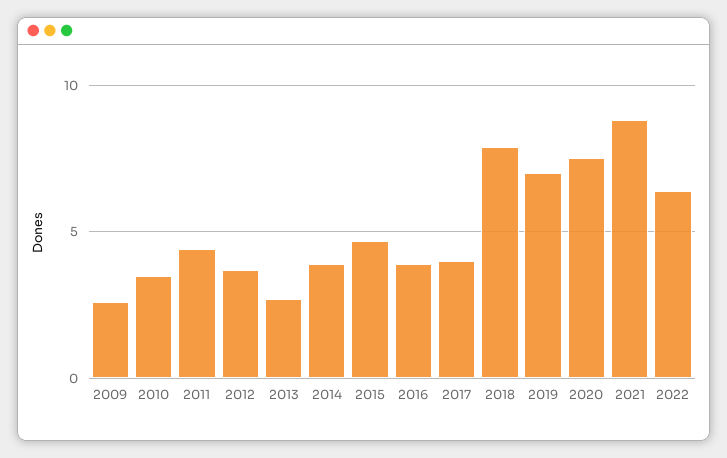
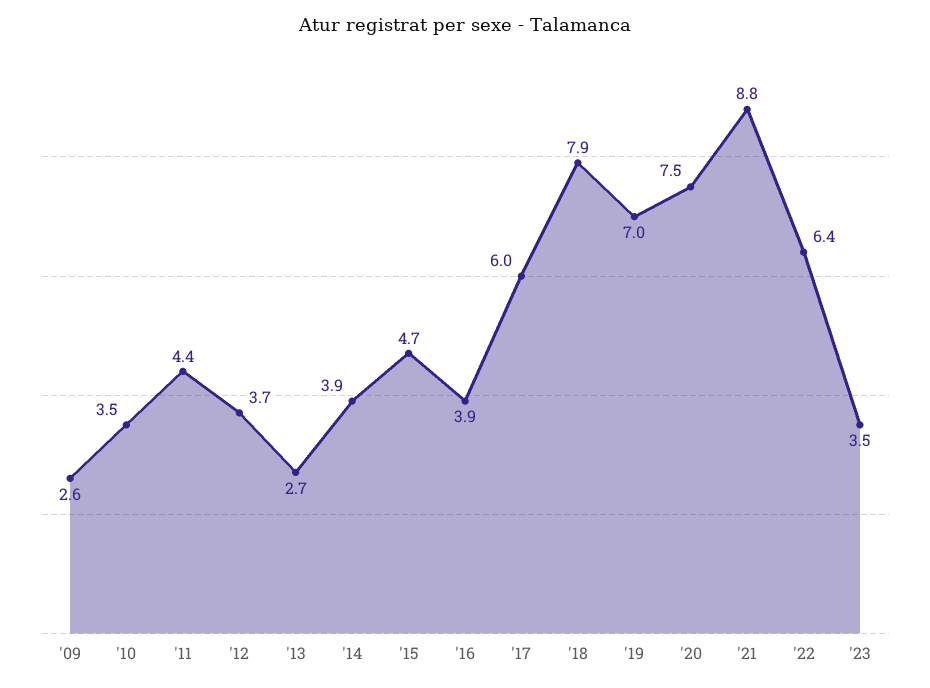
2017: 4 -> 6
'23: none -> 3.5

